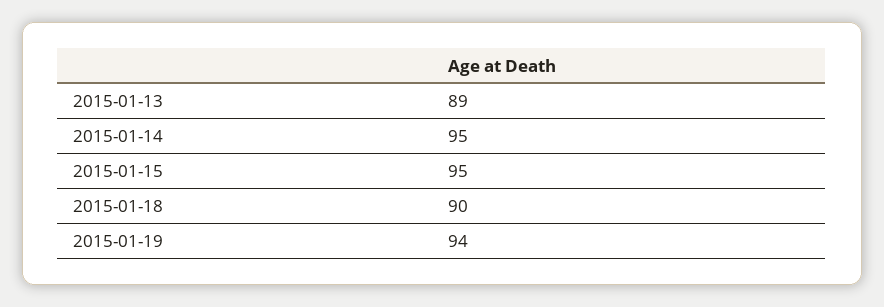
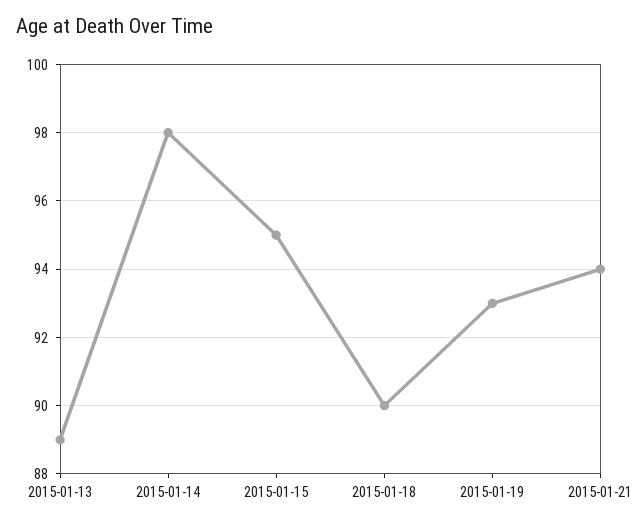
2015-01-14: 95 -> 98
2015-01-19: 94 -> 93
2015-01-21: none -> 94

